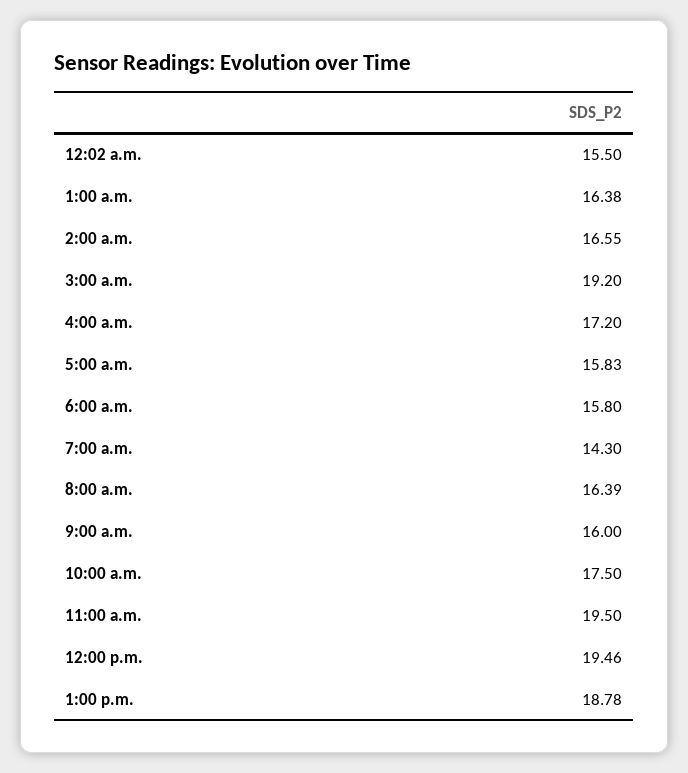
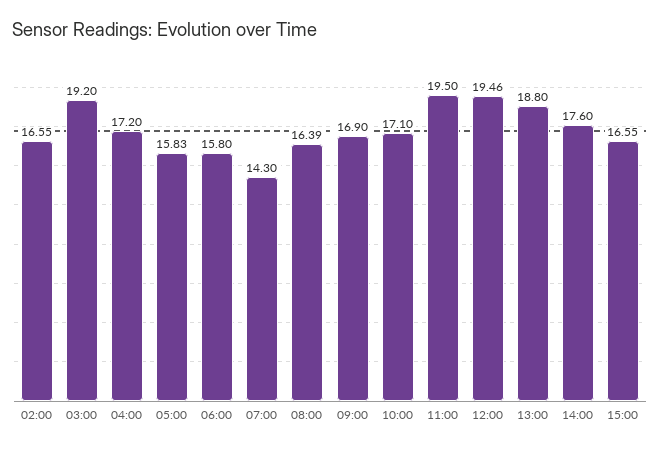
12:02 a.m.: 15.5 -> none
1:00 a.m.: 16.38 -> none
9:00 a.m.: 16 -> 16.9
10:00 a.m.: 17.5 -> 17.1
1:00 p.m.: 18.78 -> 18.8
14:00: none -> 17.6
15:00: none -> 16.55

